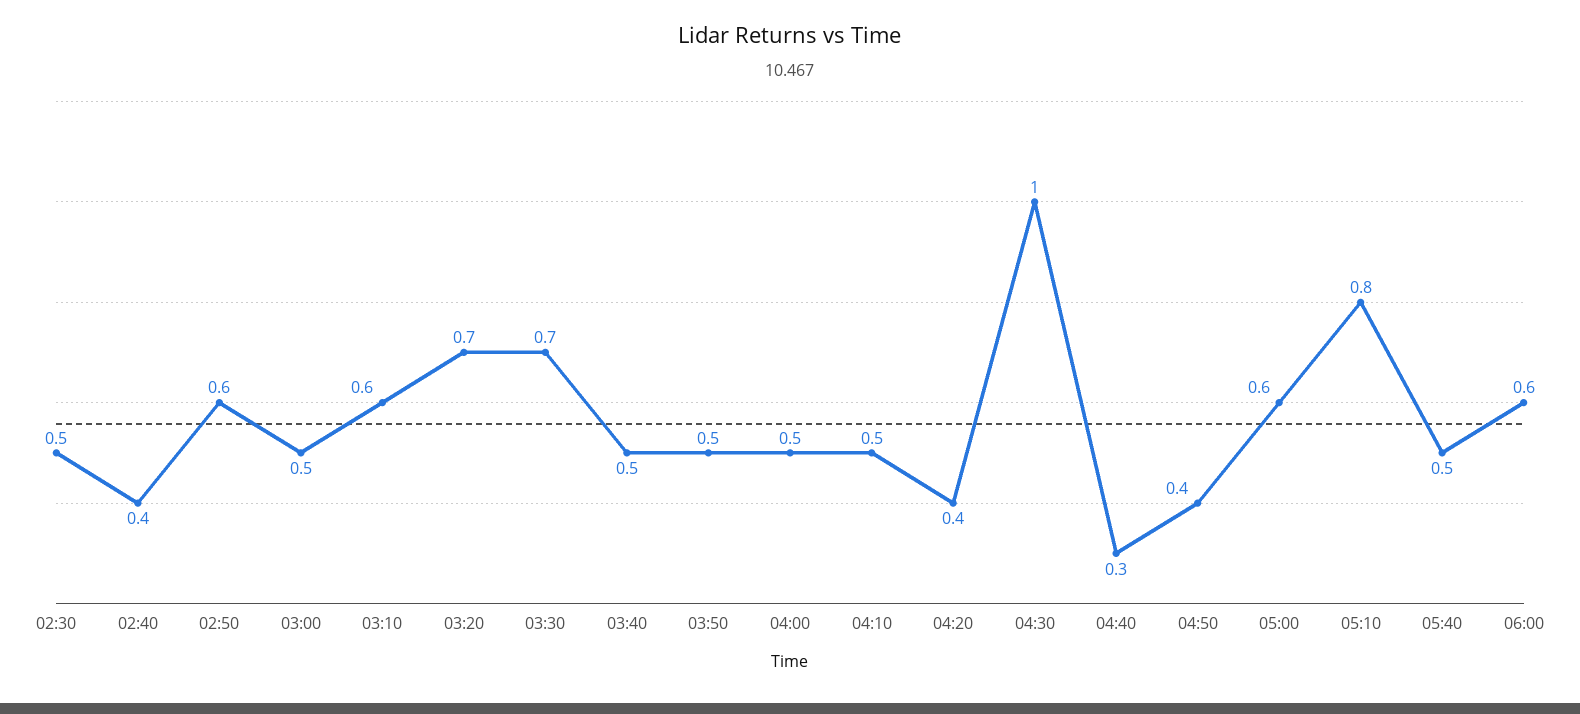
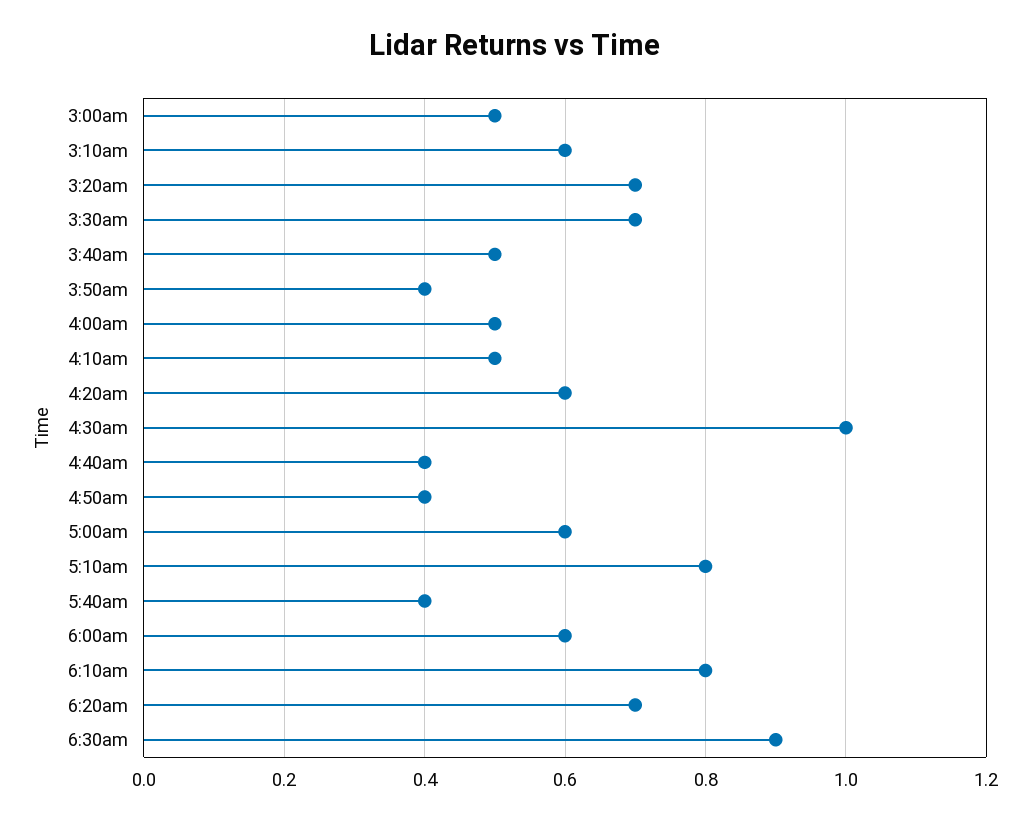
02:30: 0.5 -> none
02:40: 0.4 -> none
02:50: 0.6 -> none
03:50: 0.5 -> 0.4
04:20: 0.4 -> 0.6
04:40: 0.3 -> 0.4
05:40: 0.5 -> 0.4
6:10am: none -> 0.8
6:20am: none -> 0.7
6:30am: none -> 0.9

